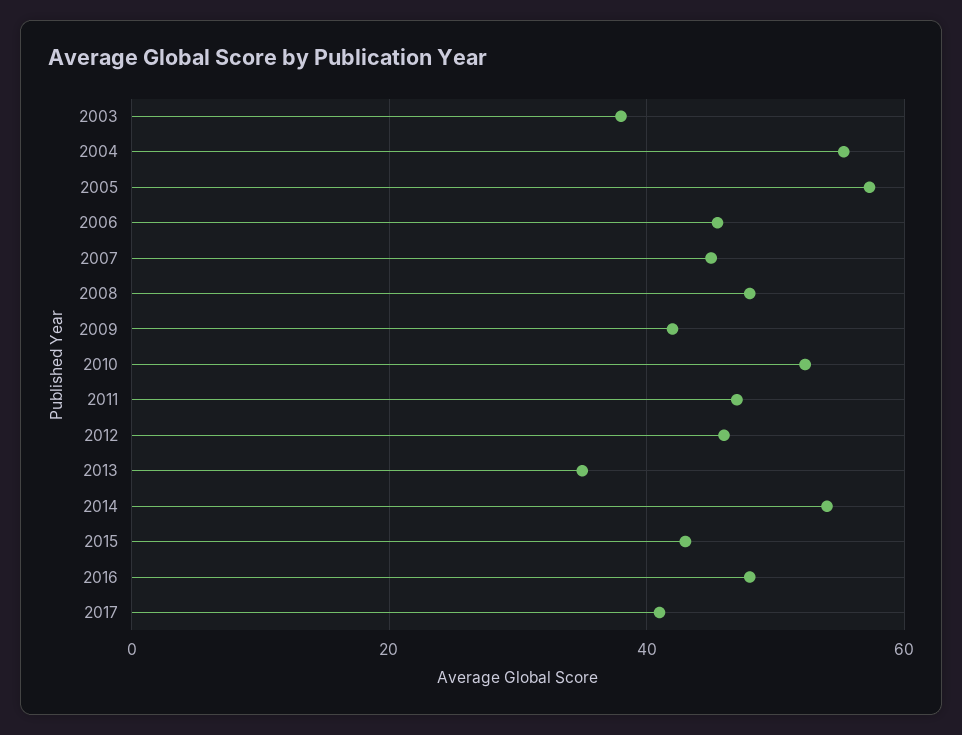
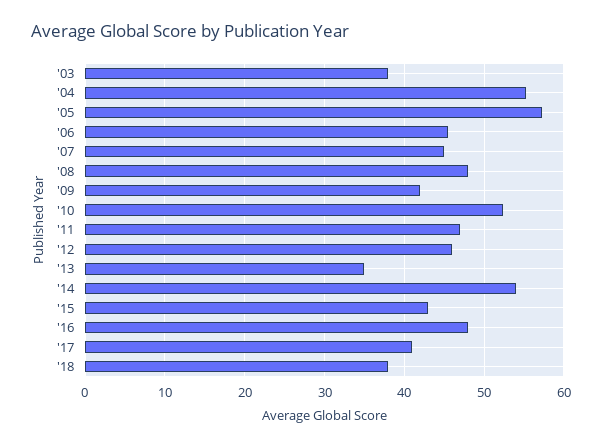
'18: none -> 38

